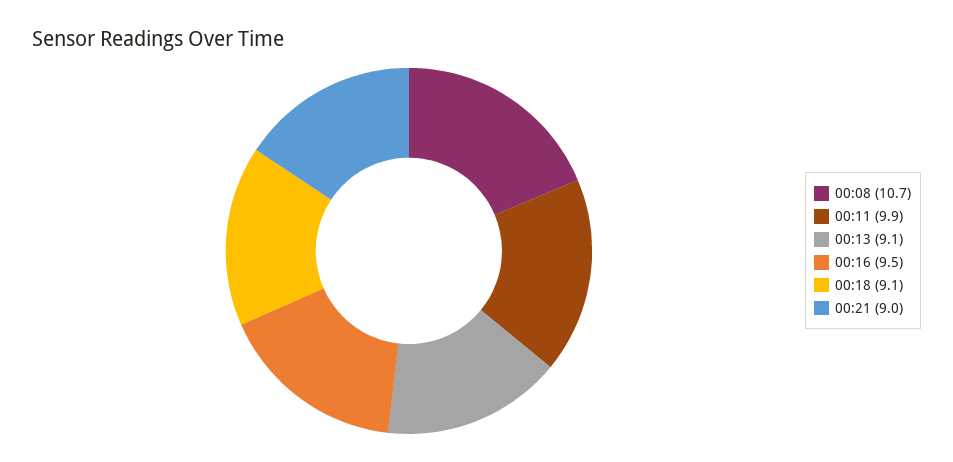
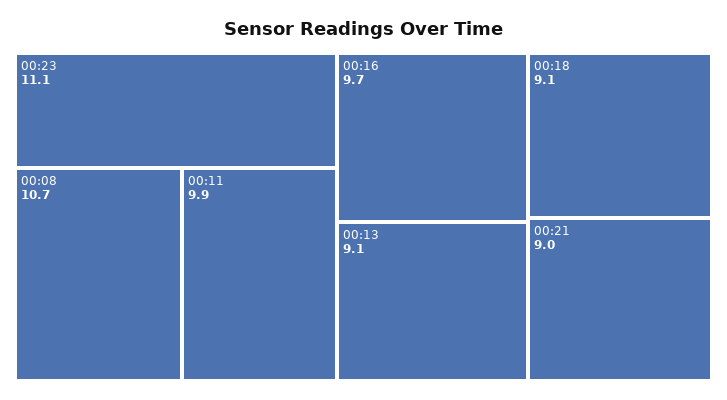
00:16: 9.5 -> 9.7
00:23: none -> 11.1

